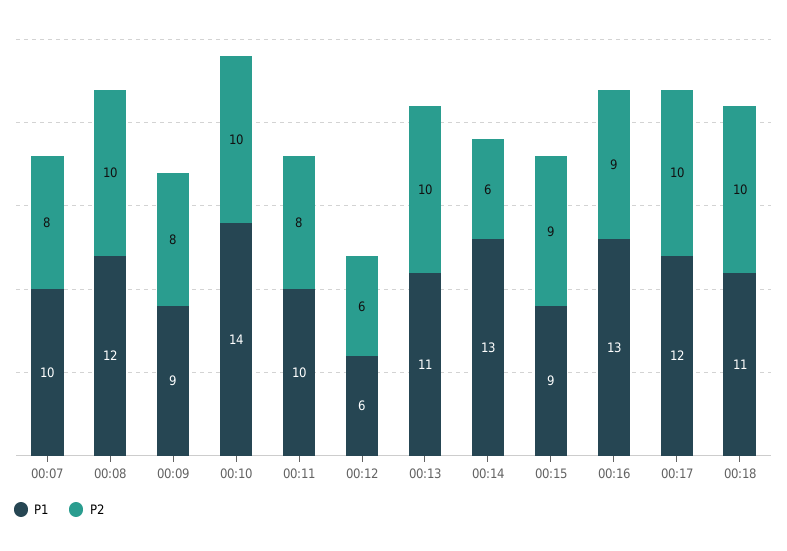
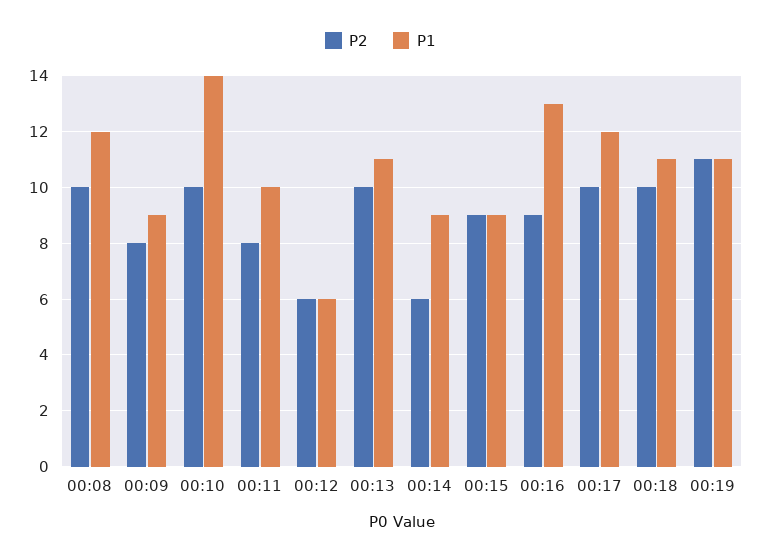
P1, 00:07: 10 -> none
P2, 00:07: 8 -> none
P1, 00:14: 13 -> 9
P2, 00:19: none -> 11
P1, 00:19: none -> 11

